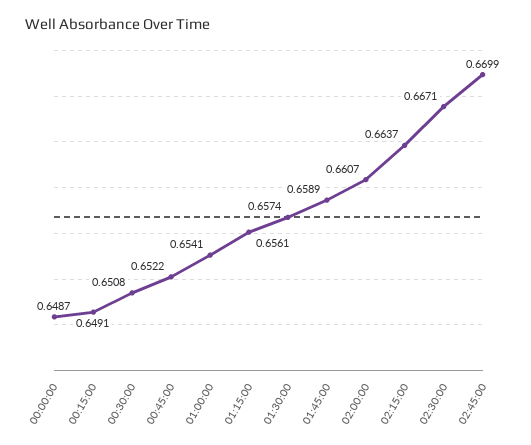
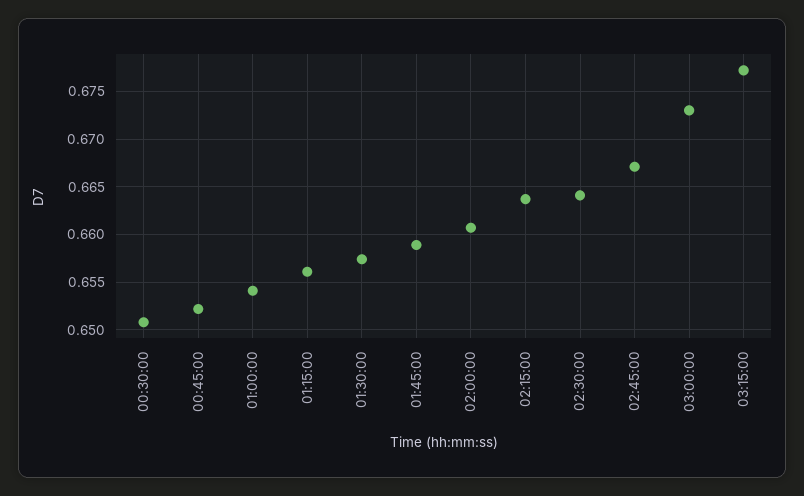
00:00:00: 0.6487 -> none
00:15:00: 0.6491 -> none
02:30:00: 0.6671 -> 0.664
02:45:00: 0.6699 -> 0.667
03:00:00: none -> 0.673
03:15:00: none -> 0.677

